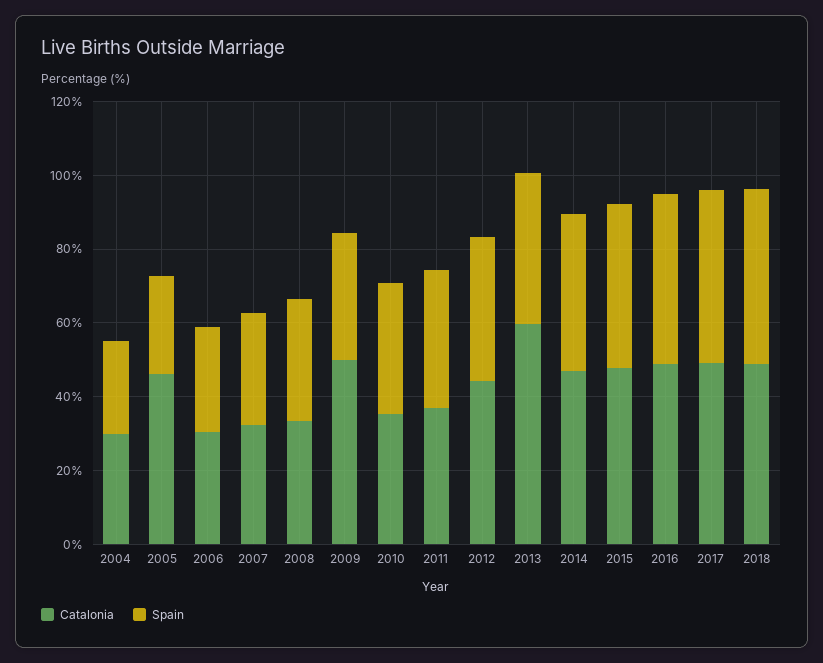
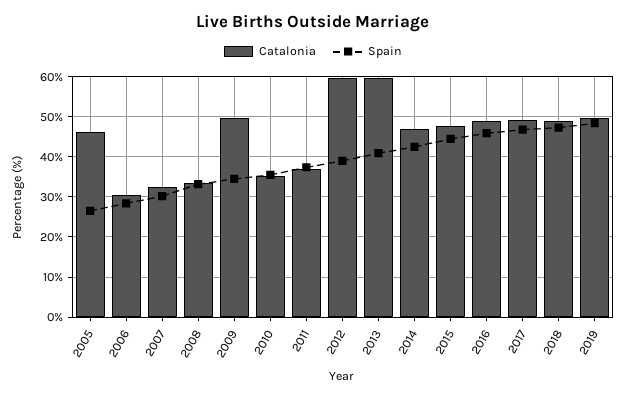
Catalonia, 2004: 30 -> none
Spain, 2004: 25 -> none
Catalonia, 2012: 45 -> 60
Catalonia, 2019: none -> 50
Spain, 2019: none -> 48

